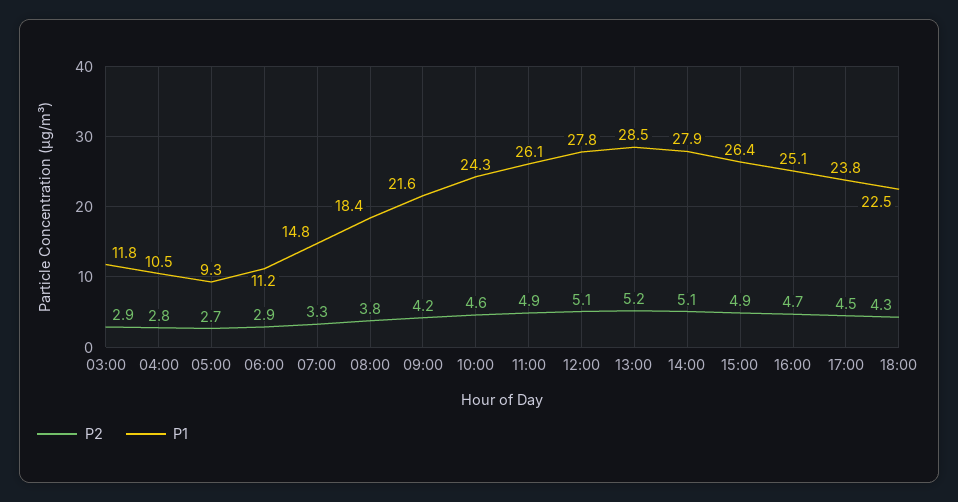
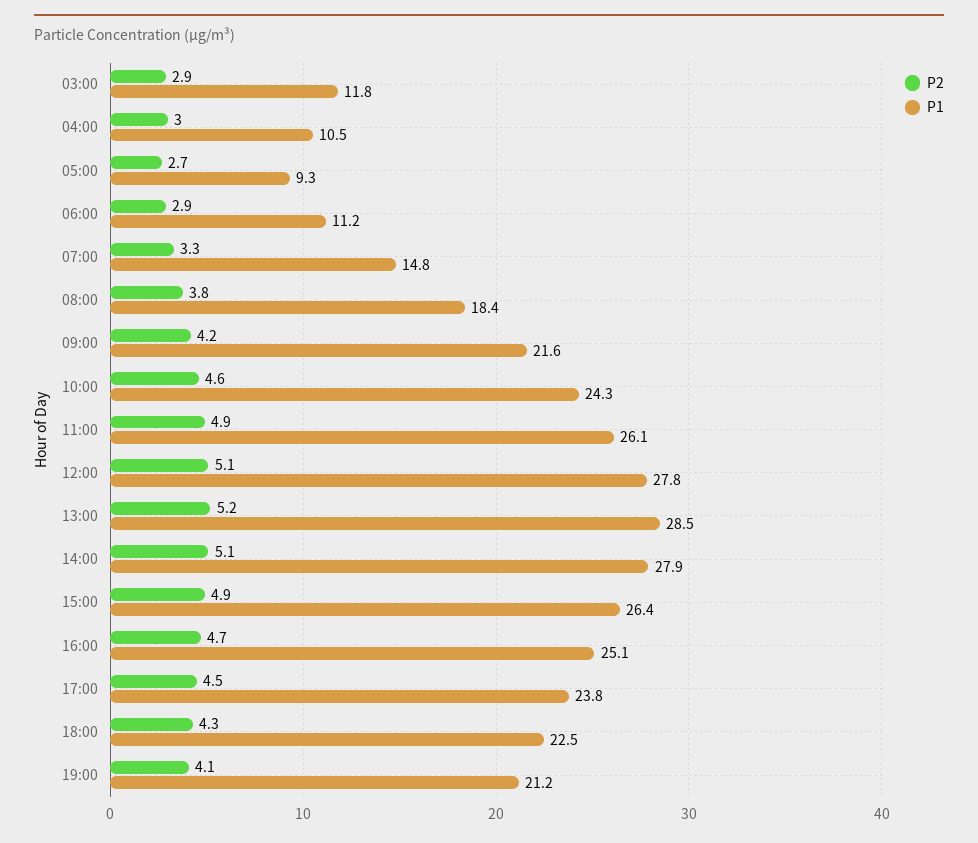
P2, 04:00: 2.8 -> 3
P2, 19:00: none -> 4.1
P1, 19:00: none -> 21.2

